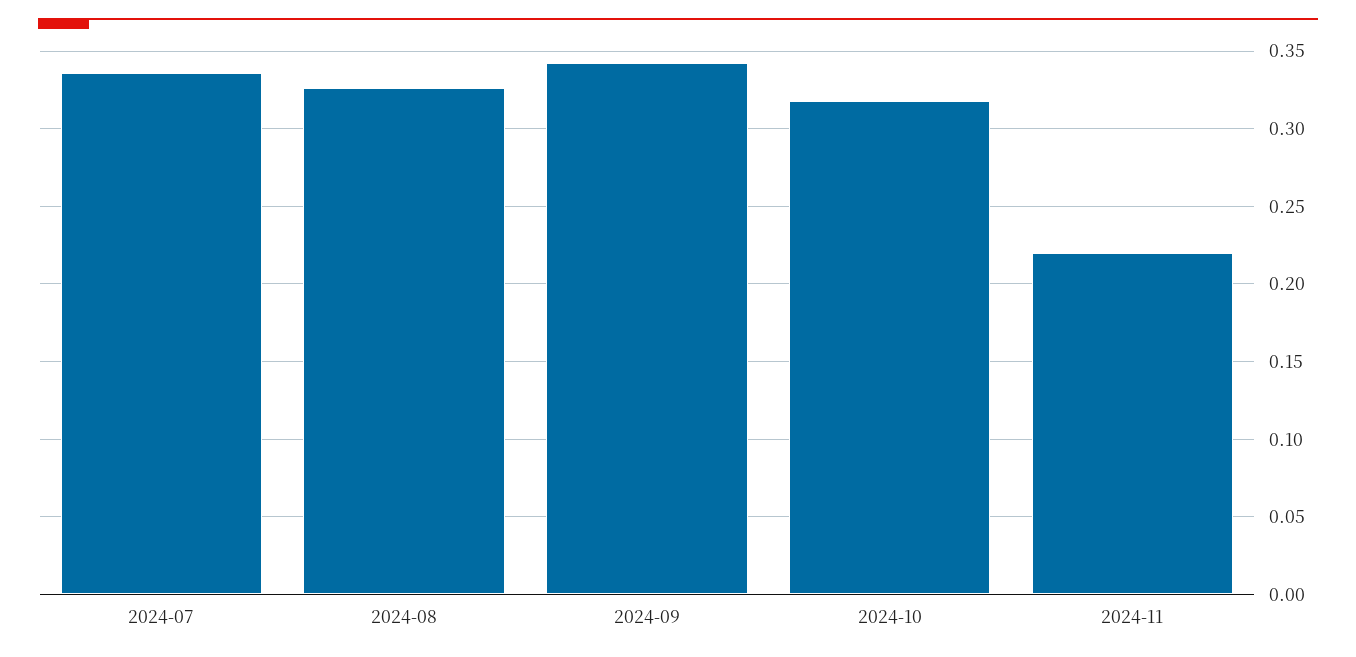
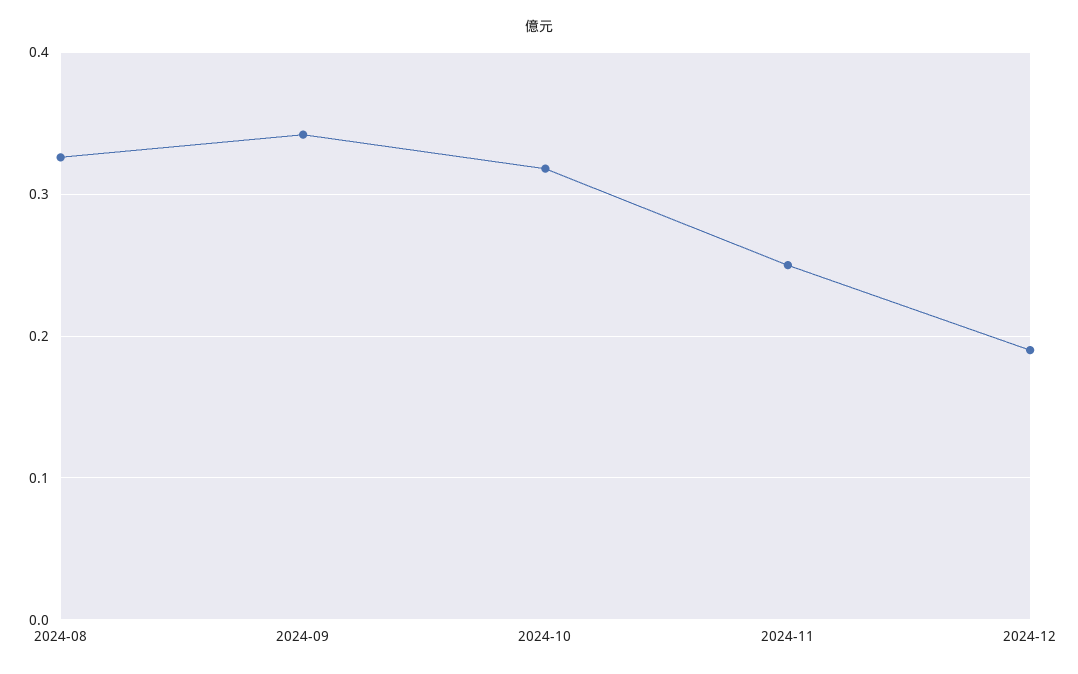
2024-07: 0.335 -> none
2024-11: 0.22 -> 0.25
2024-12: none -> 0.19

